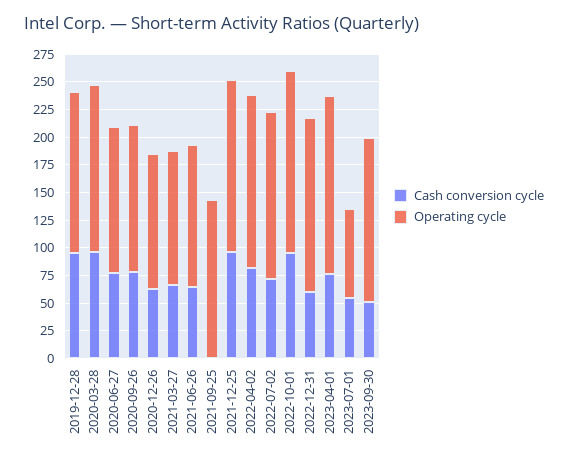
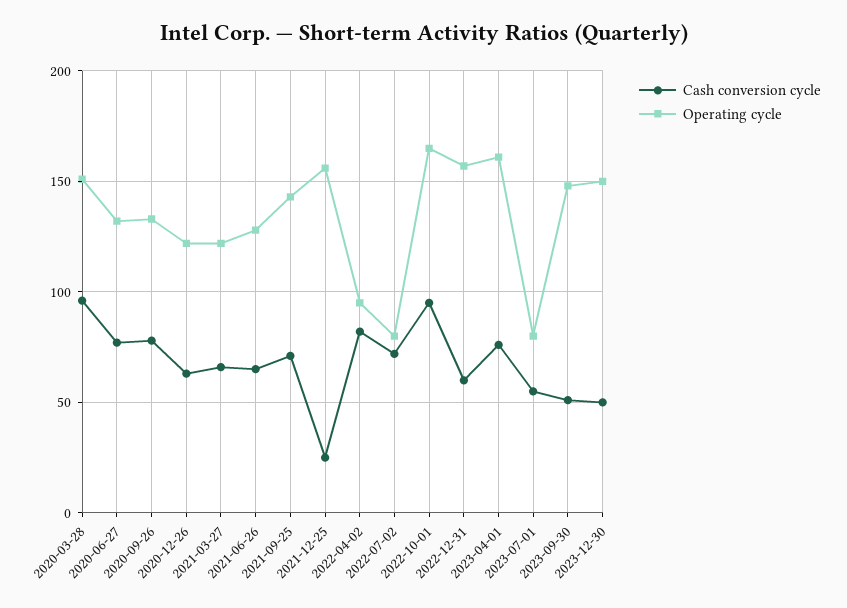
Cash conversion cycle, 2019-12-28: 100 -> none
Operating cycle, 2019-12-28: 150 -> none
Cash conversion cycle, 2021-09-25: 0 -> 70
Cash conversion cycle, 2021-12-25: 100 -> 25
Operating cycle, 2022-04-02: 150 -> 95
Operating cycle, 2022-07-02: 150 -> 80
Cash conversion cycle, 2023-12-30: none -> 50
Operating cycle, 2023-12-30: none -> 150

